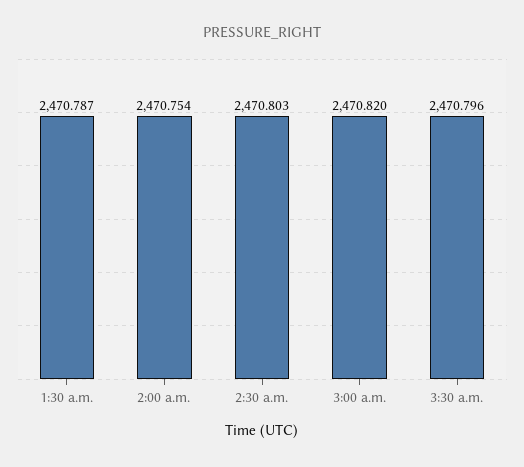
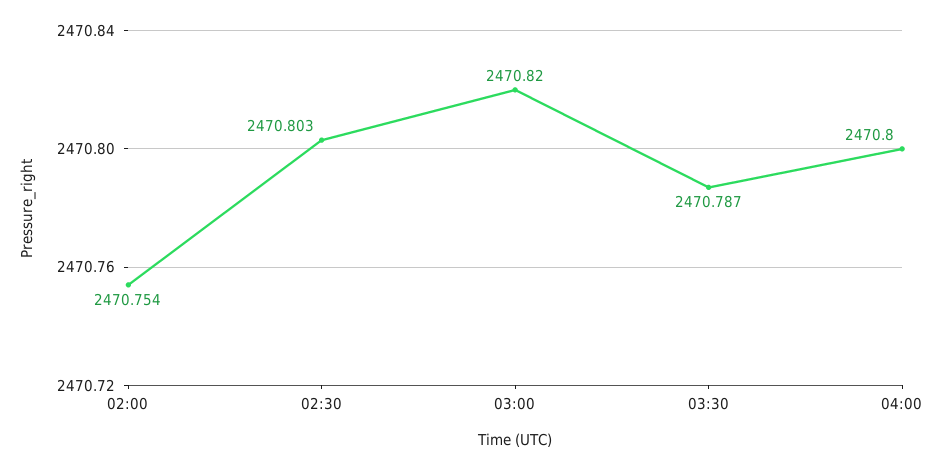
1:30 a.m.: 2470.787 -> none
3:30 a.m.: 2470.796 -> 2470.787
04:00: none -> 2470.8

